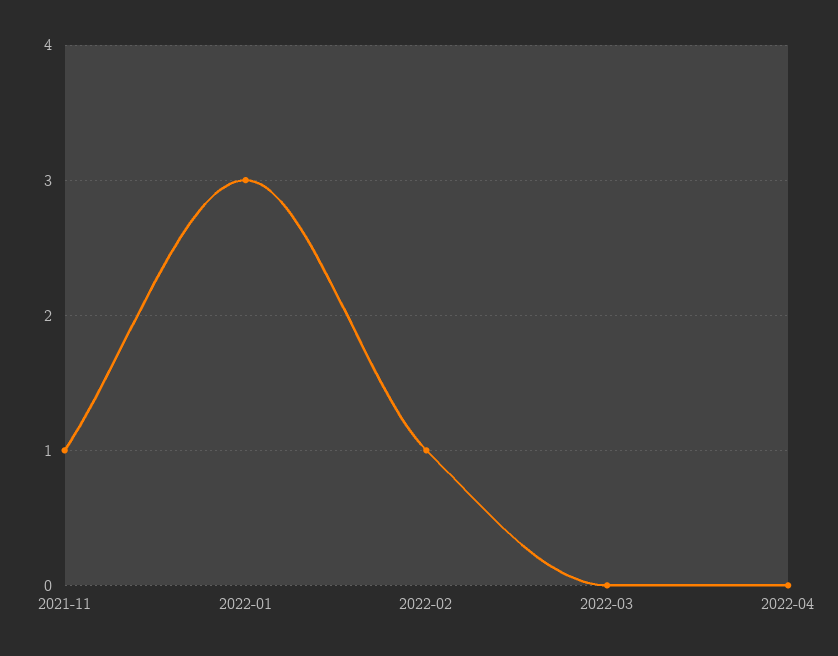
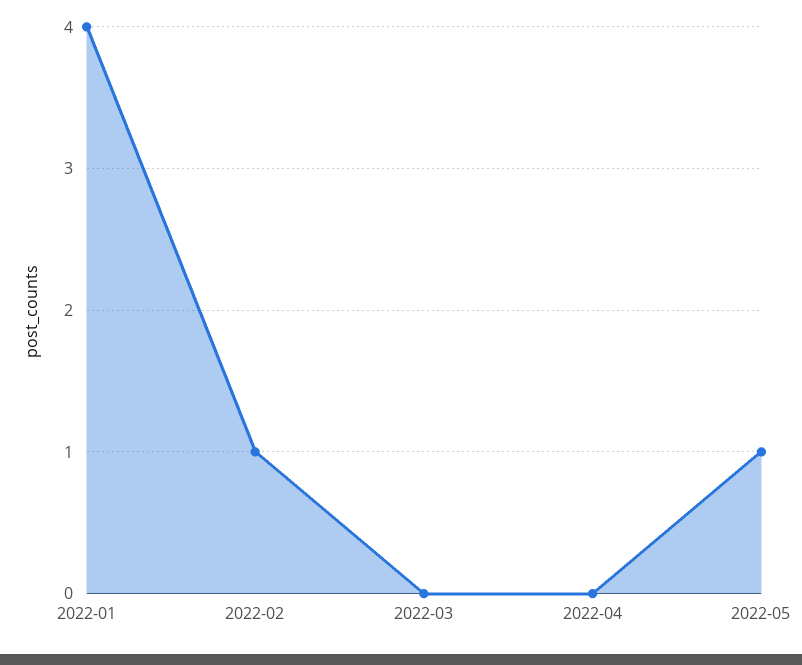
2021-11: 1 -> none
2022-01: 3 -> 4
2022-05: none -> 1

